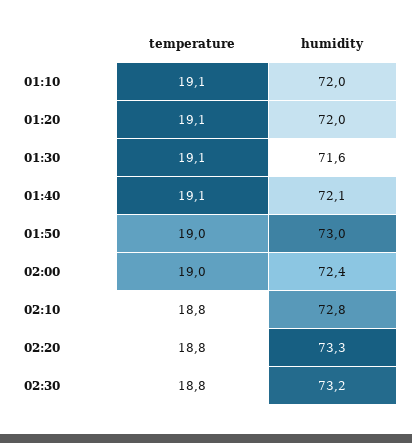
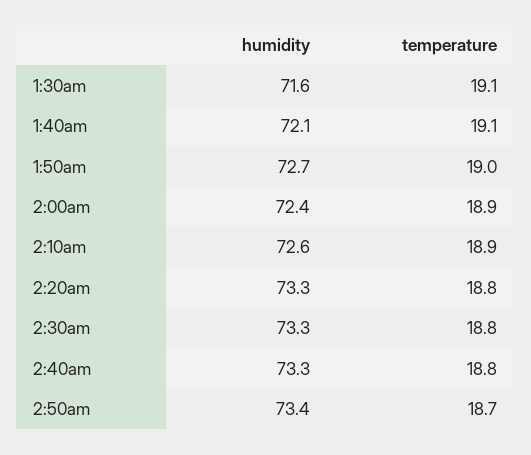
temperature, 01:10: 19.1 -> none
humidity, 01:10: 72 -> none
temperature, 01:20: 19.1 -> none
humidity, 01:20: 72 -> none
humidity, 01:50: 73 -> 72.7
temperature, 02:00: 19 -> 18.9
temperature, 02:10: 18.8 -> 18.9
humidity, 02:10: 72.8 -> 72.6
humidity, 02:30: 73.2 -> 73.3
humidity, 2:40am: none -> 73.3
temperature, 2:40am: none -> 18.8
humidity, 2:50am: none -> 73.4
temperature, 2:50am: none -> 18.7

